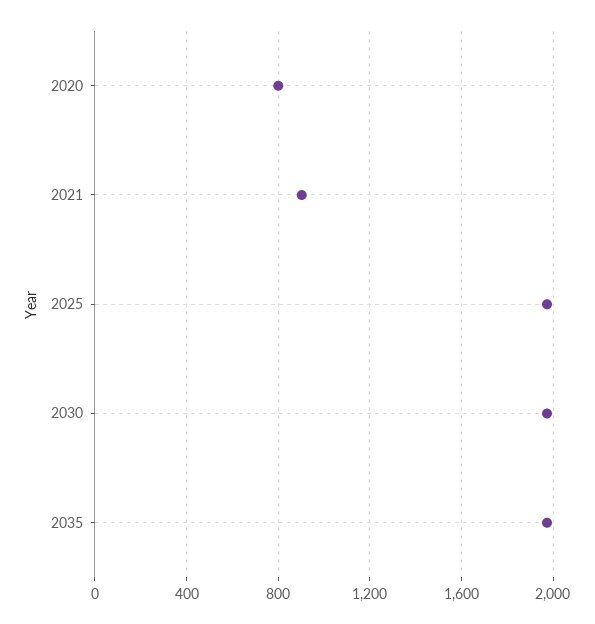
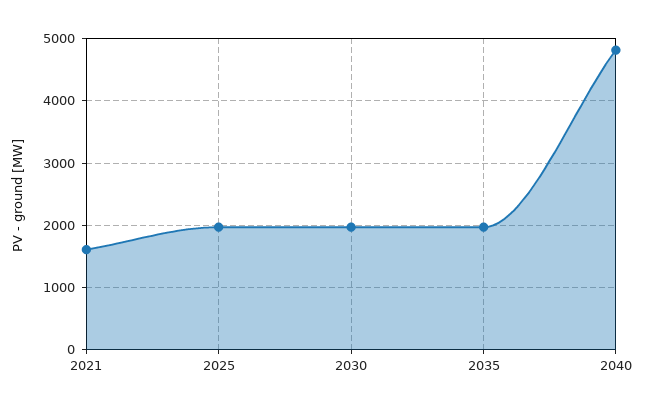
2020: 800 -> none
2021: 900 -> 1600
2040: none -> 4800

